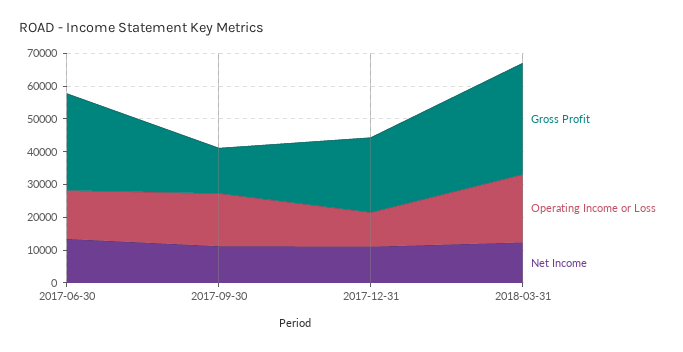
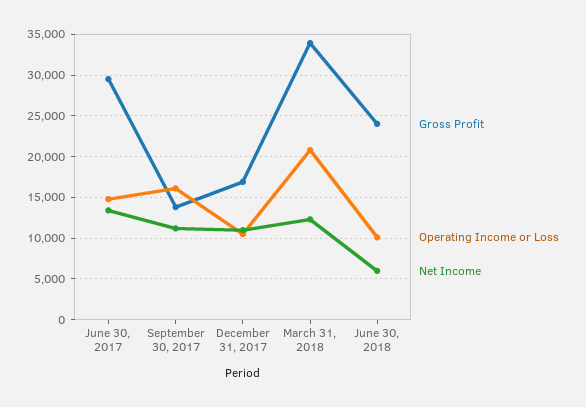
Gross Profit, 2017-12-31: 22500 -> 17000
Gross Profit, June 30, 2018: none -> 24000
Operating Income or Loss, June 30, 2018: none -> 10000
Net Income, June 30, 2018: none -> 6000

